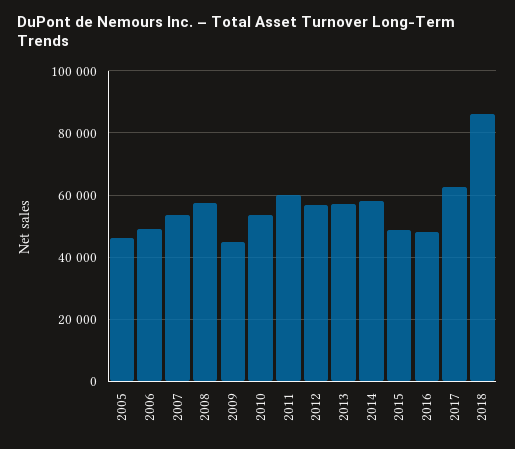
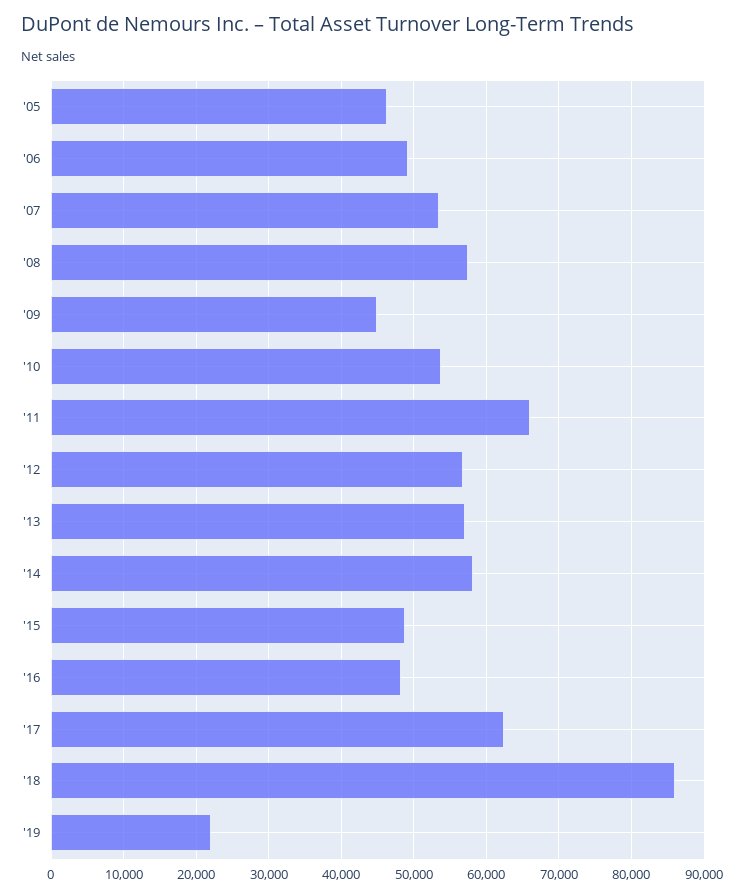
2011: 60000 -> 66000
'19: none -> 22000

